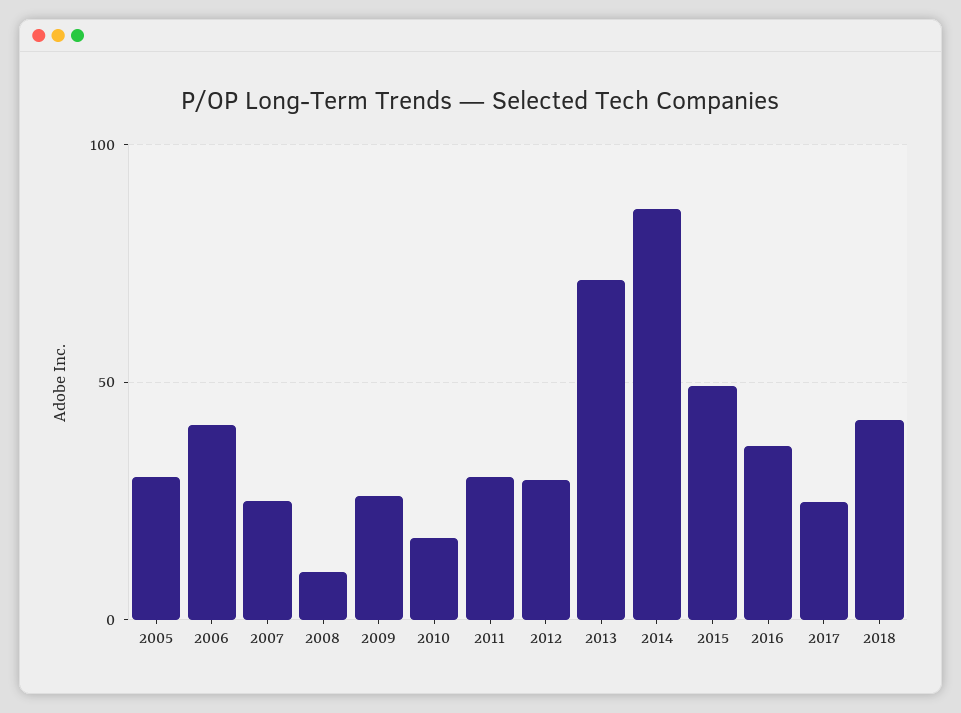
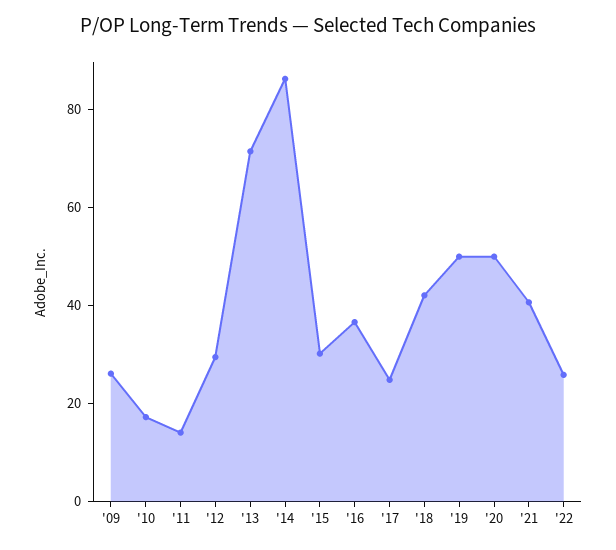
2005: 30 -> none
2006: 40 -> none
2007: 25 -> none
2008: 10 -> none
2011: 30 -> 15
2015: 50 -> 30
'19: none -> 50
'20: none -> 50
'21: none -> 40
'22: none -> 25

